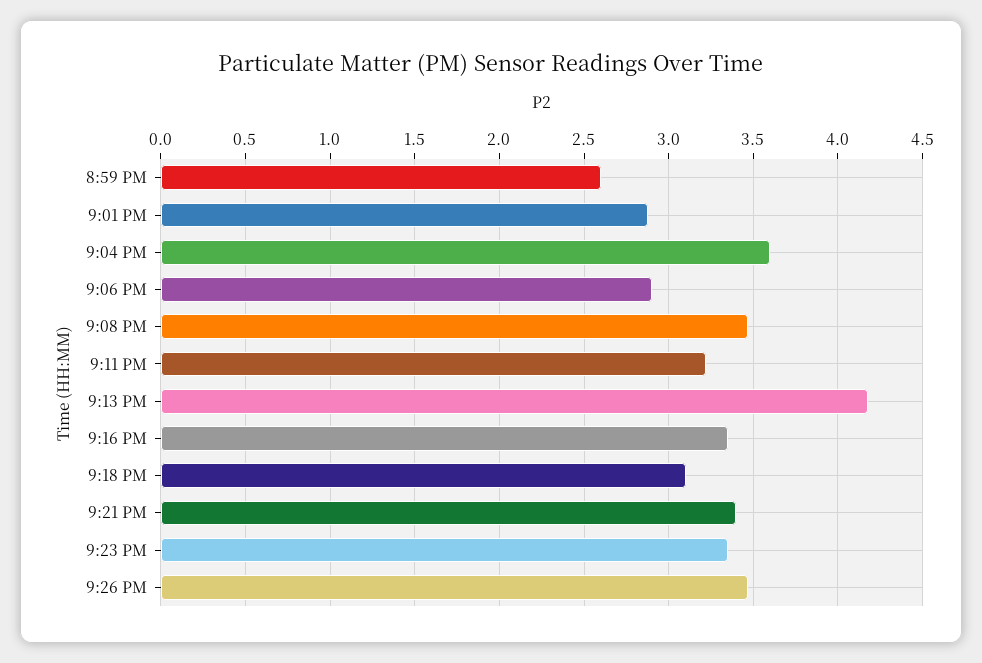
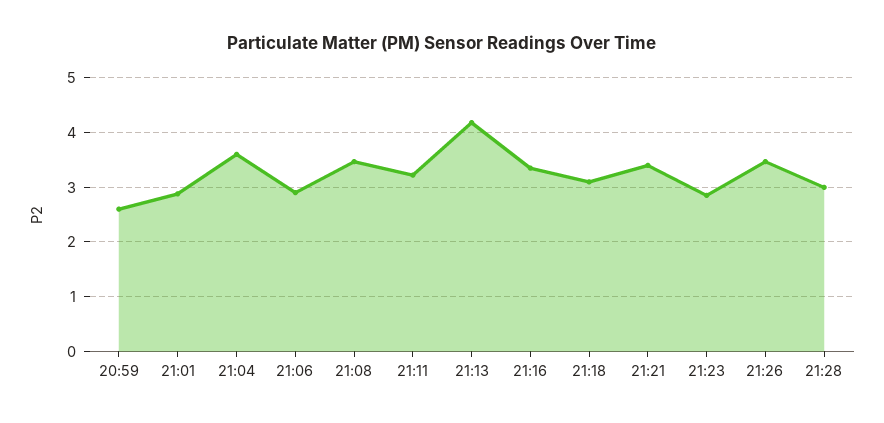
9:23 PM: 3.35 -> 2.8
21:28: none -> 3

